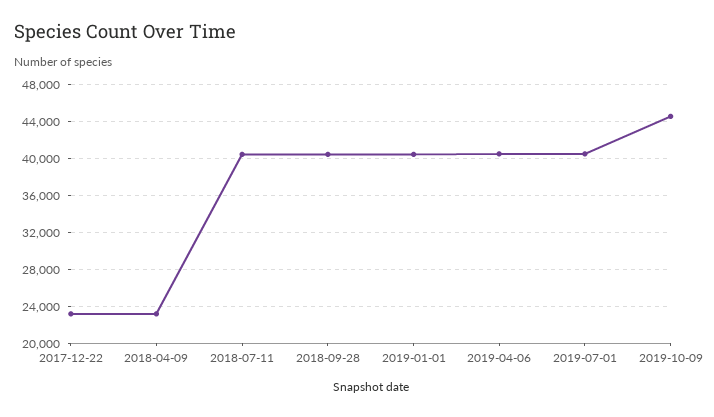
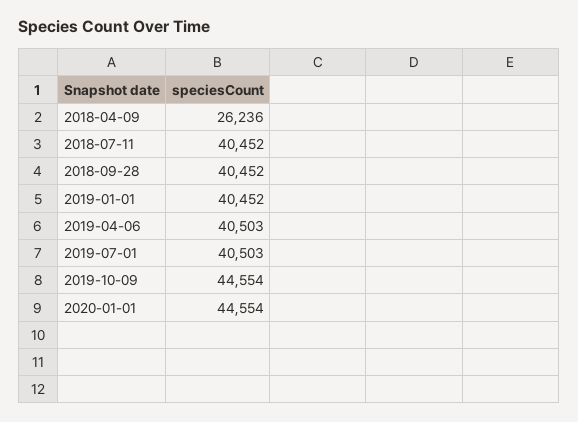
2017-12-22: 23000 -> none
2018-04-09: 23000 -> 26236
2020-01-01: none -> 44554

